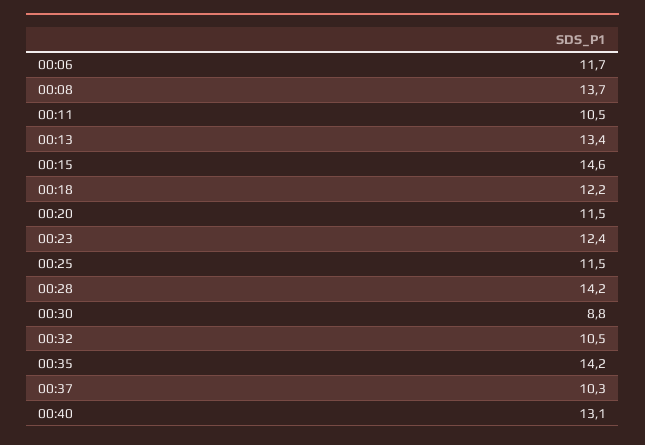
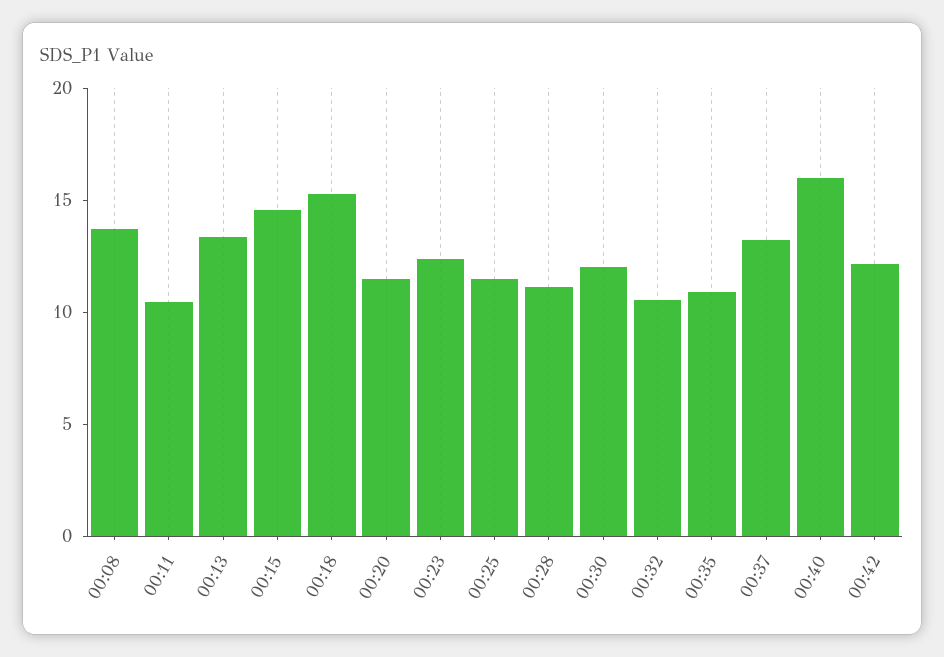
00:06: 11.7 -> none
00:18: 12.2 -> 15
00:28: 14.2 -> 11
00:30: 8.8 -> 12
00:35: 14.2 -> 11
00:37: 10.3 -> 13
00:40: 13.1 -> 16
00:42: none -> 12

